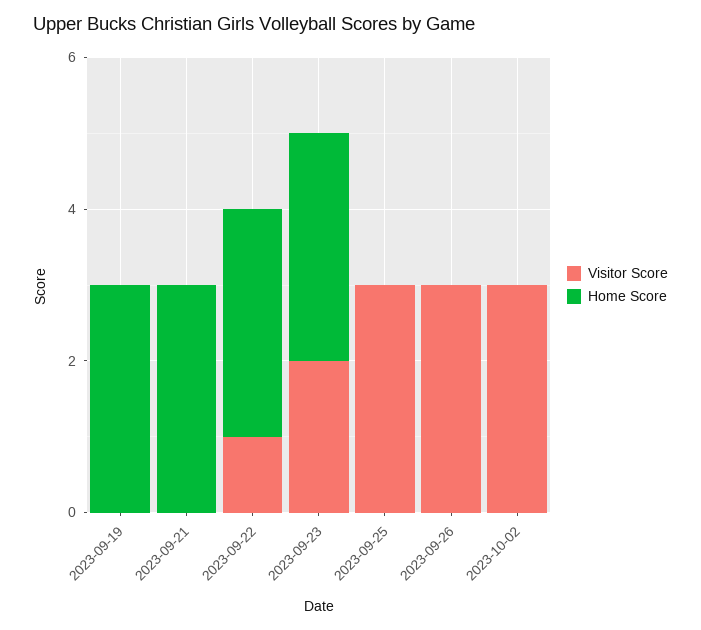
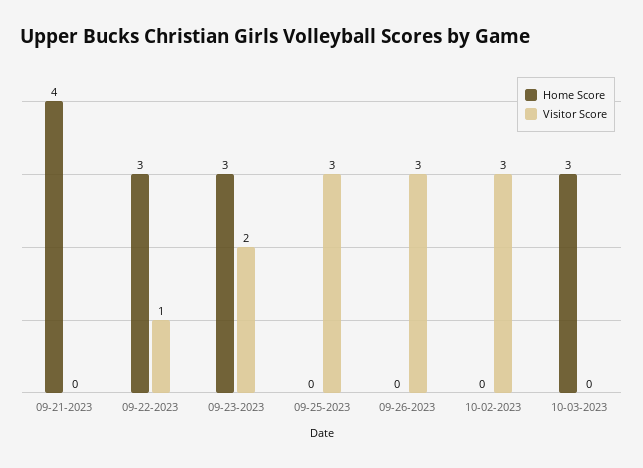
Visitor Score, 2023-09-19: 0 -> none
Home Score, 2023-09-19: 3 -> none
Home Score, 2023-09-21: 3 -> 4
Home Score, 10-03-2023: none -> 3
Visitor Score, 10-03-2023: none -> 0

